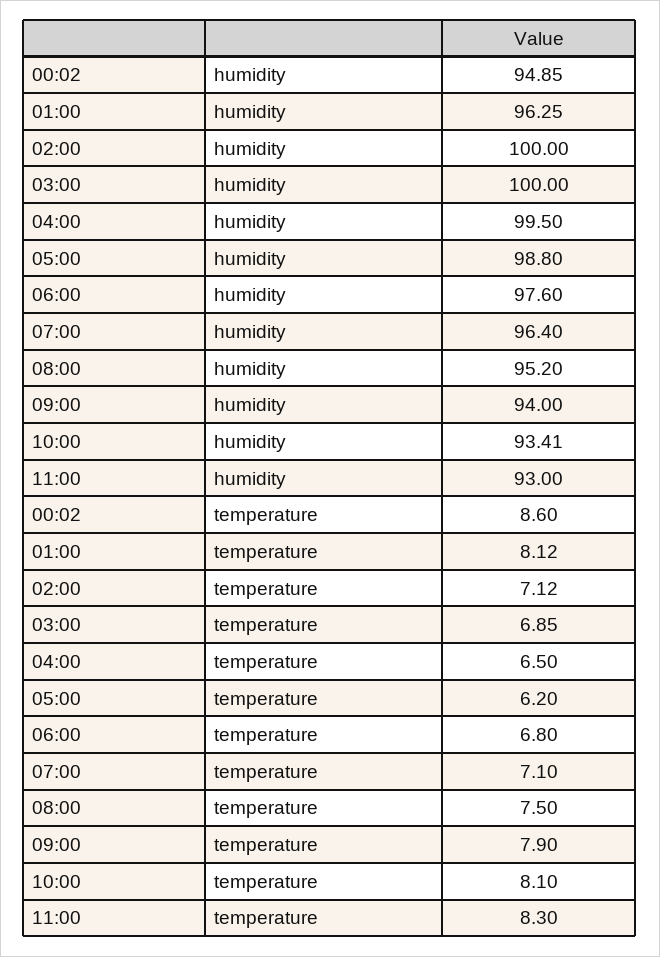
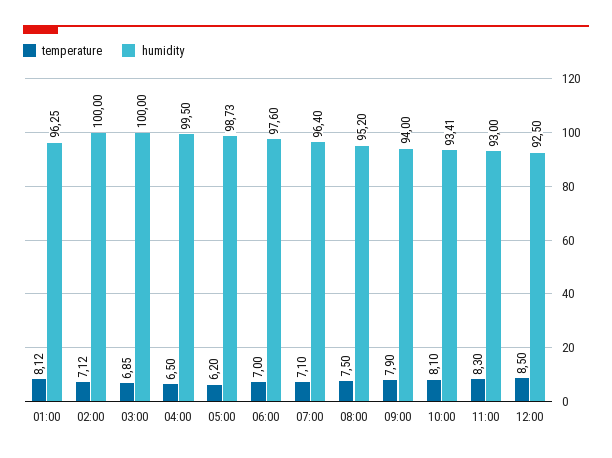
humidity, 00:02: 94.85 -> none
humidity, 05:00: 98.8 -> 98.73
temperature, 00:02: 8.6 -> none
temperature, 06:00: 6.8 -> 7
temperature, 12:00: none -> 8.5
humidity, 12:00: none -> 92.5

